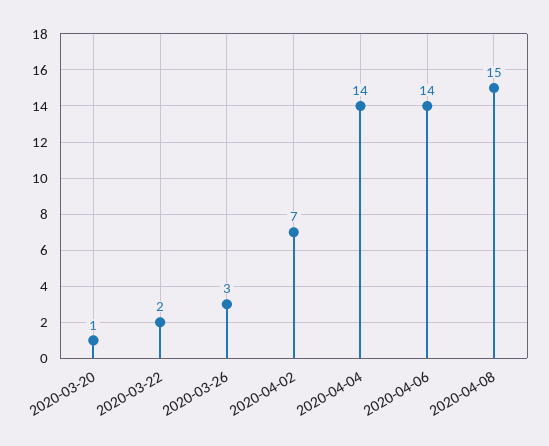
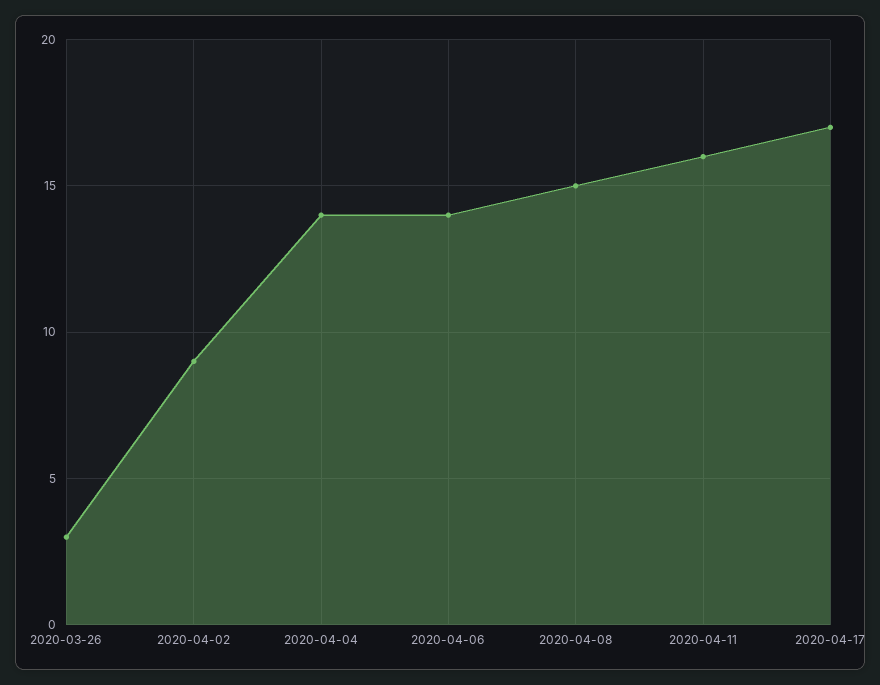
2020-03-20: 1 -> none
2020-03-22: 2 -> none
2020-04-02: 7 -> 9
2020-04-11: none -> 16
2020-04-17: none -> 17

